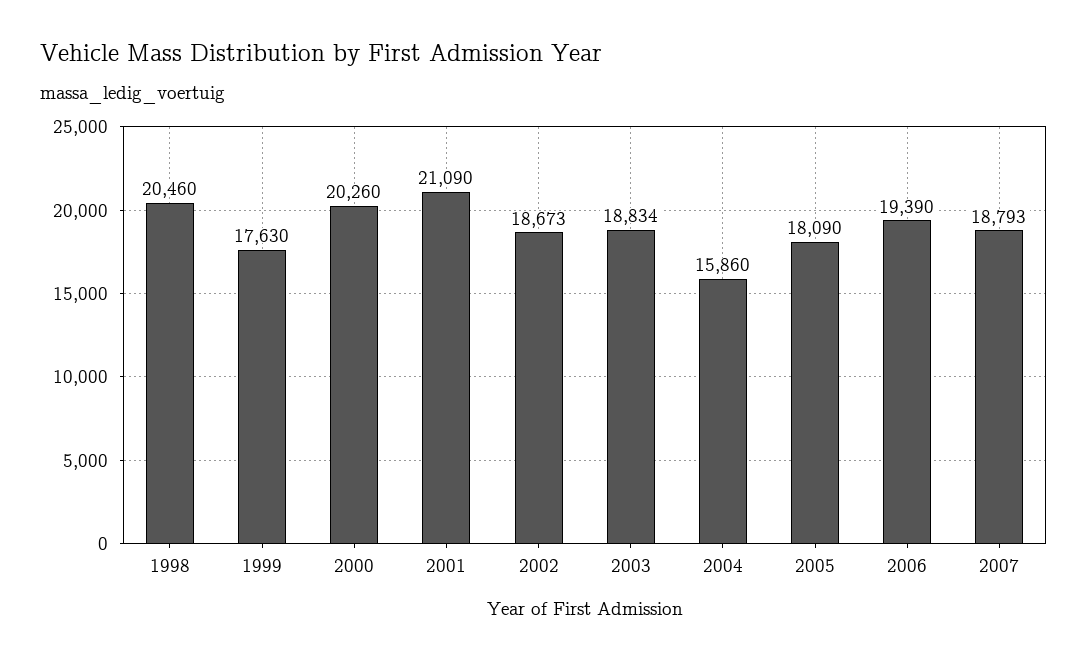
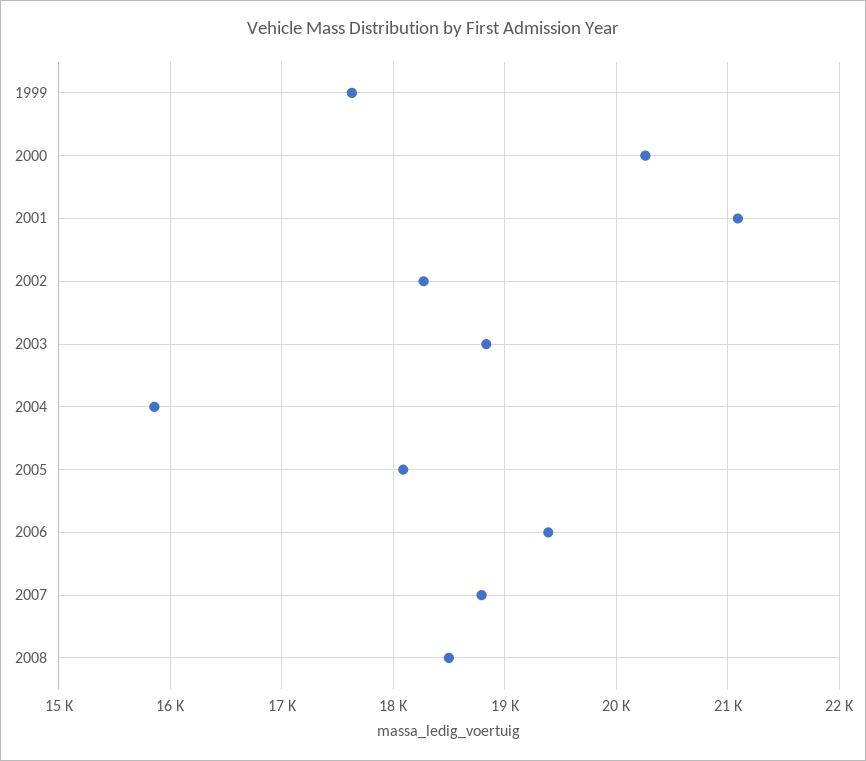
1998: 20460 -> none
2002: 18673 -> 18300
2008: none -> 18500

